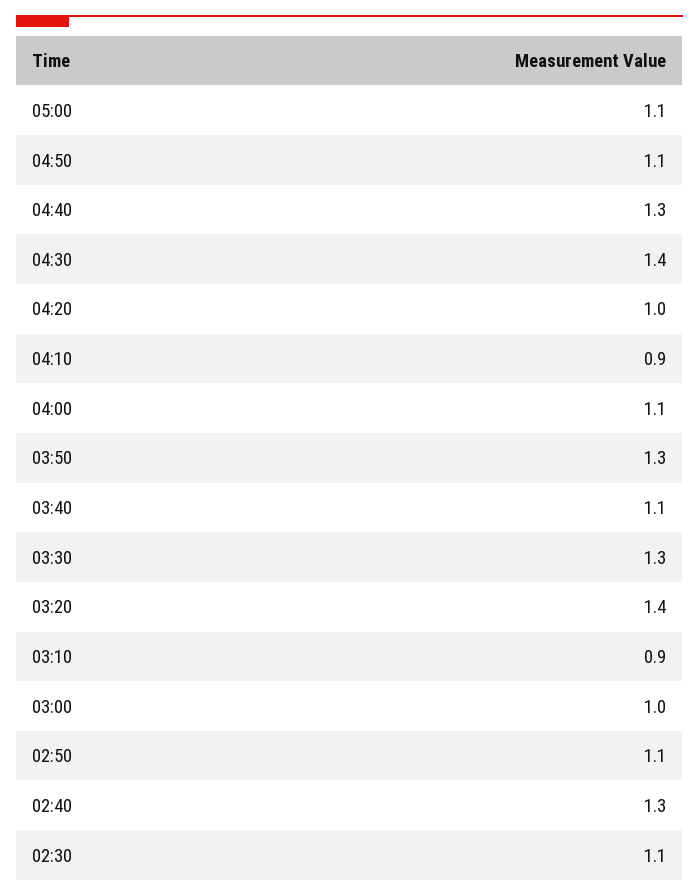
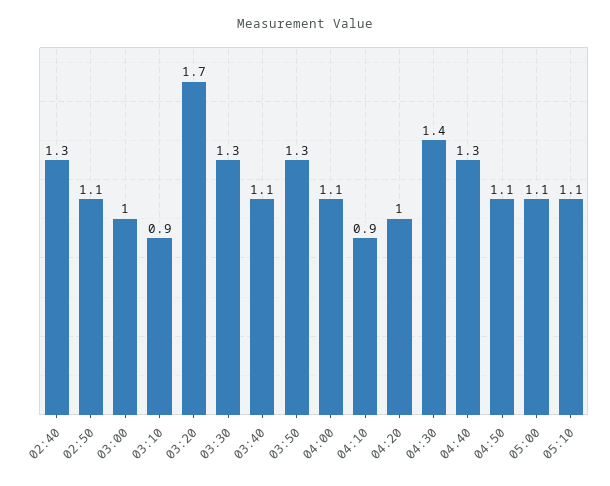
03:20: 1.4 -> 1.7
02:30: 1.1 -> none
05:10: none -> 1.1

